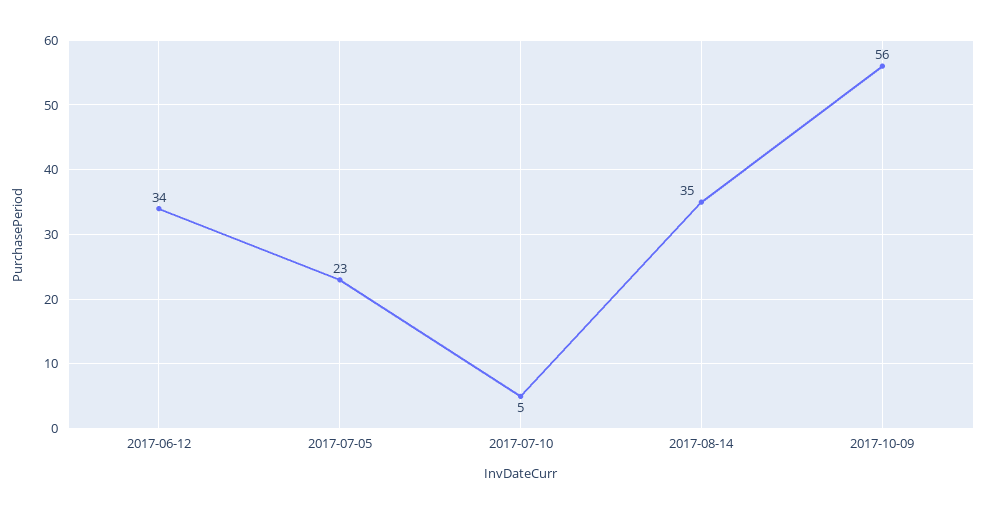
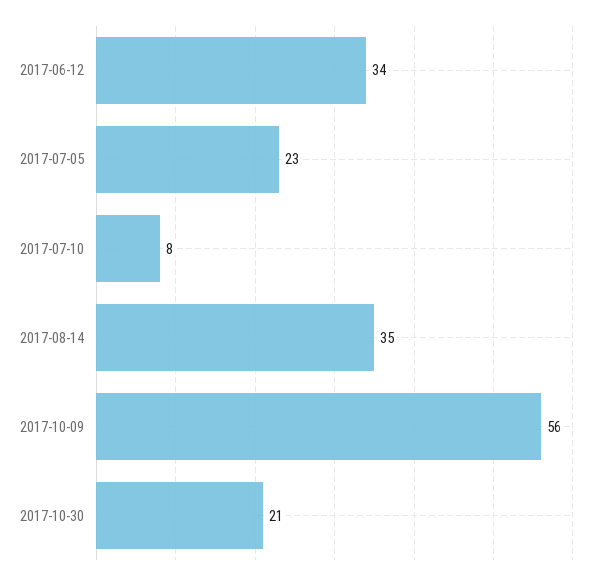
2017-07-10: 5 -> 8
2017-10-30: none -> 21

